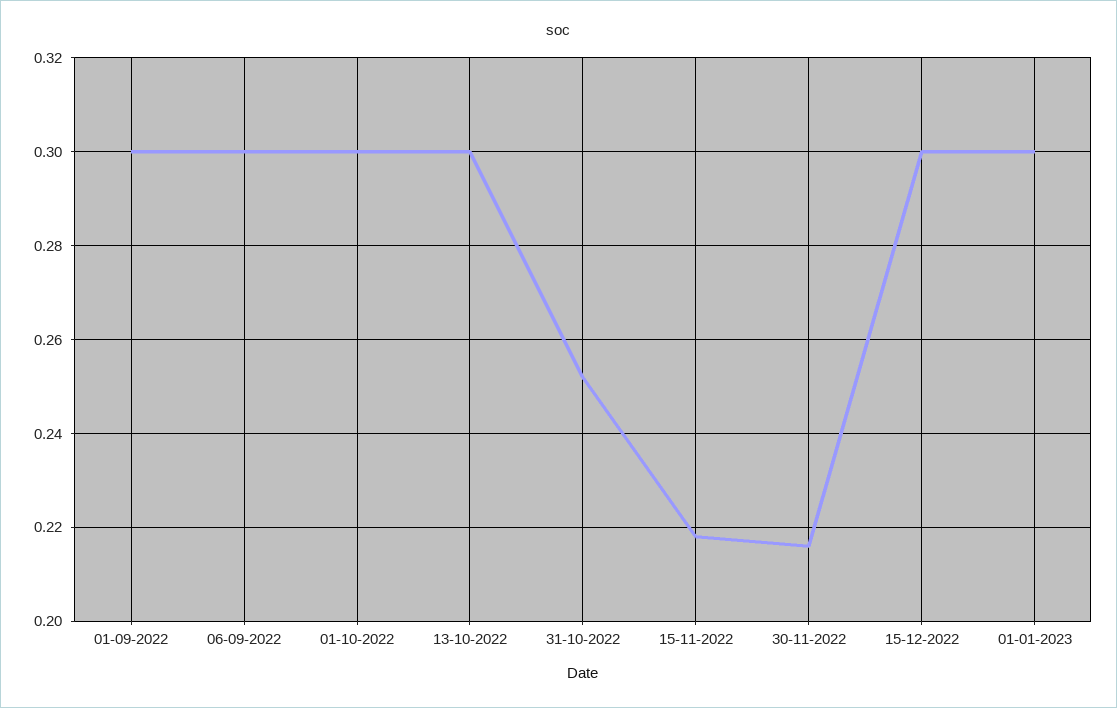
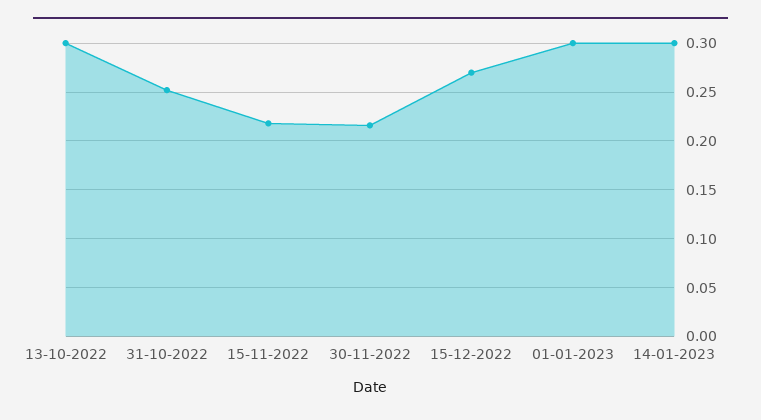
01-09-2022: 0.3 -> none
06-09-2022: 0.3 -> none
01-10-2022: 0.3 -> none
15-12-2022: 0.3 -> 0.27
14-01-2023: none -> 0.3

